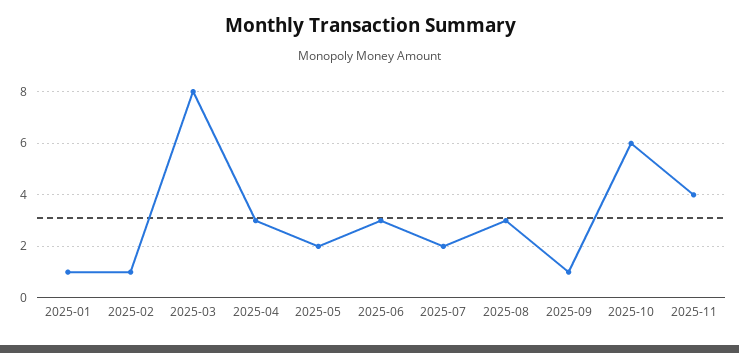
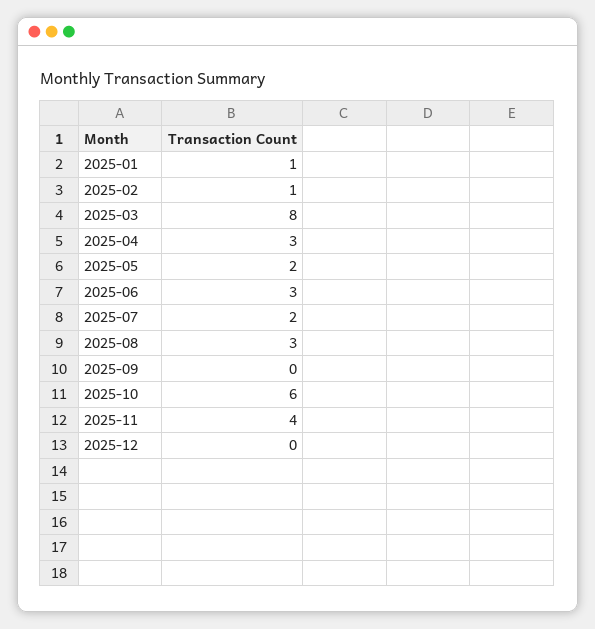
2025-09: 1 -> 0
2025-12: none -> 0

